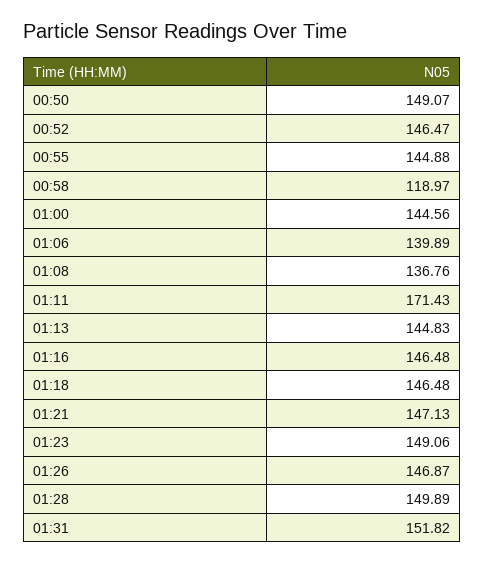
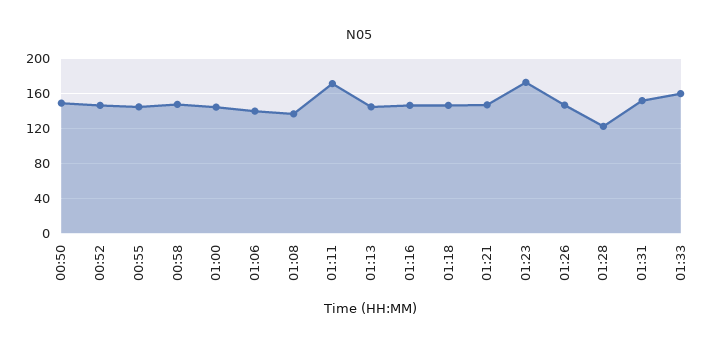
00:58: 118.97 -> 150
01:23: 149.06 -> 170
01:28: 149.89 -> 120
01:33: none -> 160

